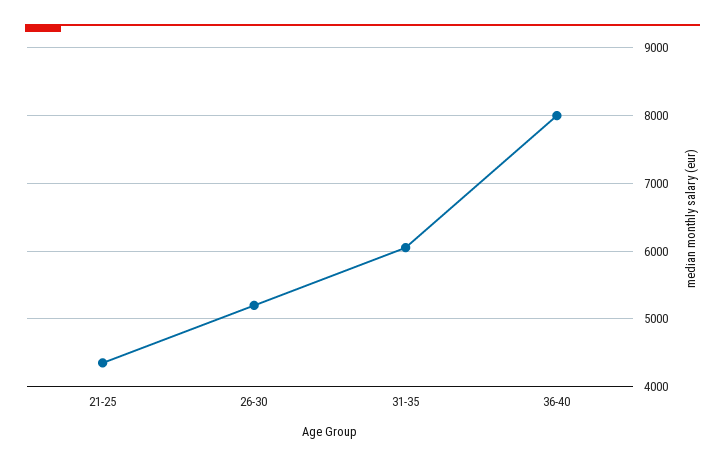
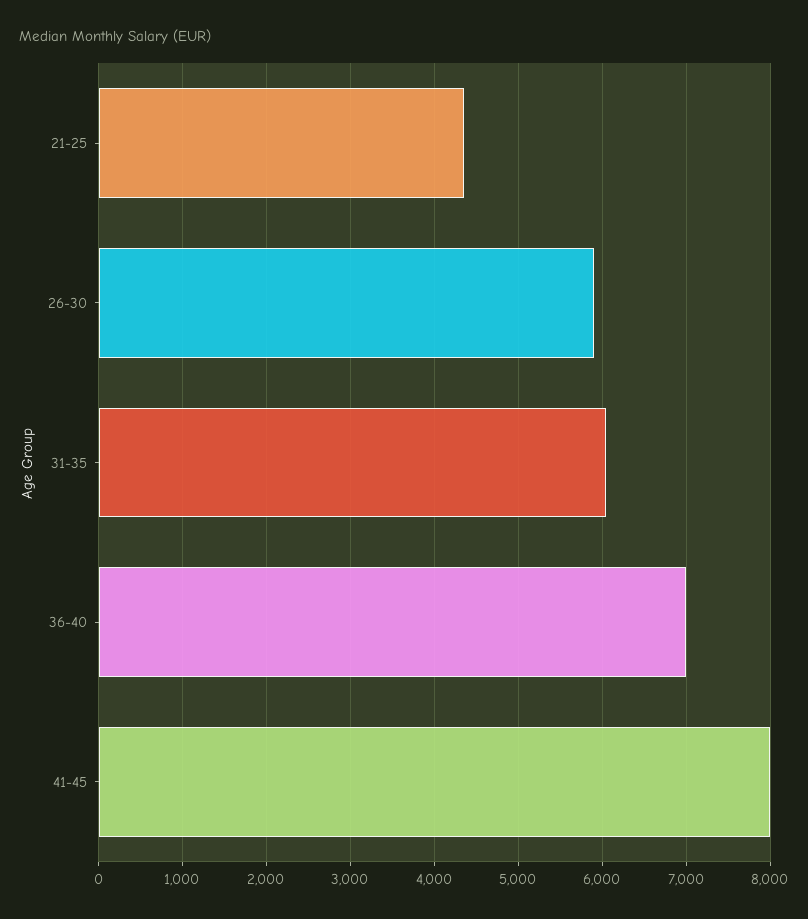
26-30: 5200 -> 5900
36-40: 8000 -> 7000
41-45: none -> 8000

